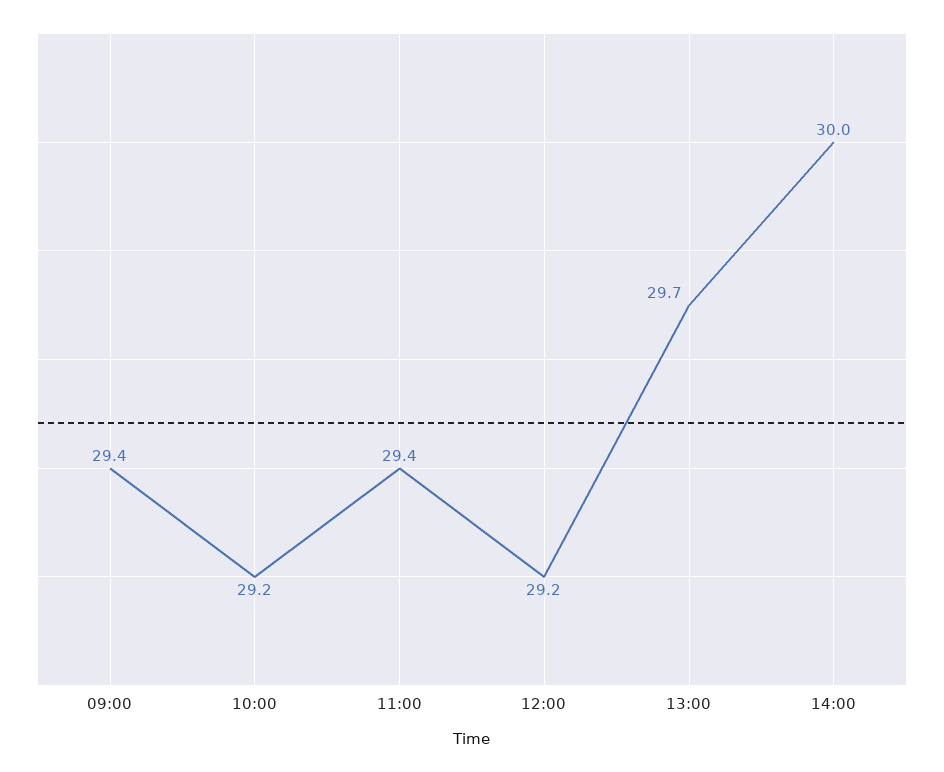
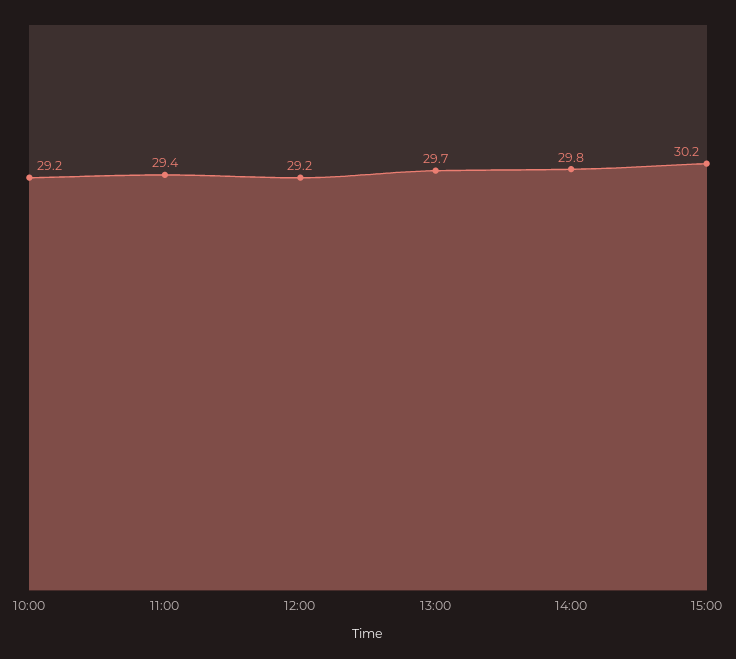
09:00: 29.4 -> none
14:00: 30 -> 29.8
15:00: none -> 30.2

